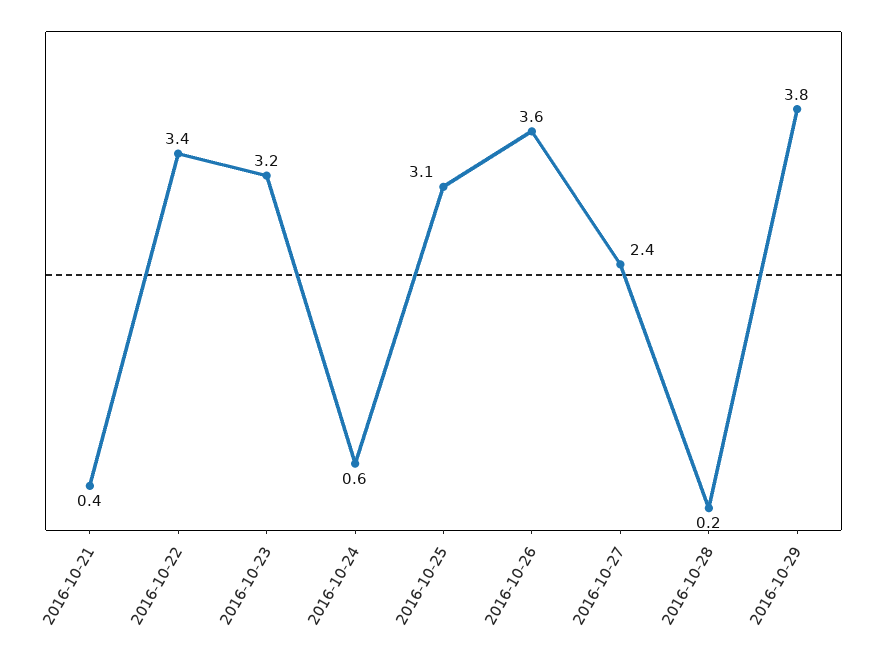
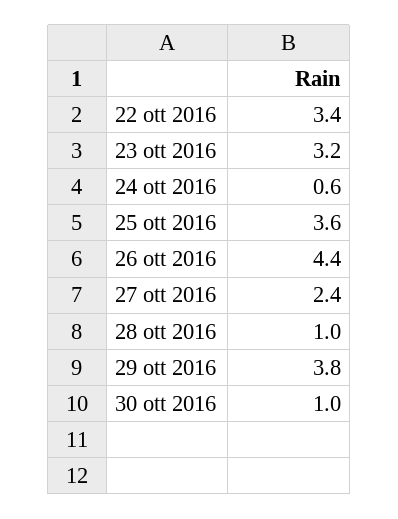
2016-10-21: 0.4 -> none
2016-10-25: 3.1 -> 3.6
2016-10-26: 3.6 -> 4.4
2016-10-28: 0.2 -> 1
30 ott 2016: none -> 1

